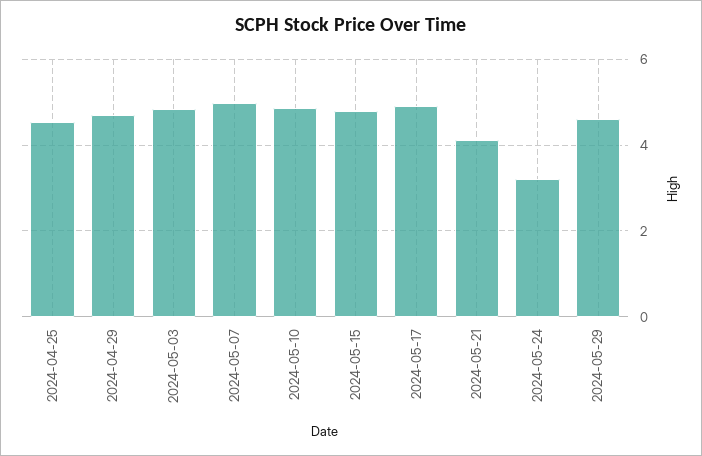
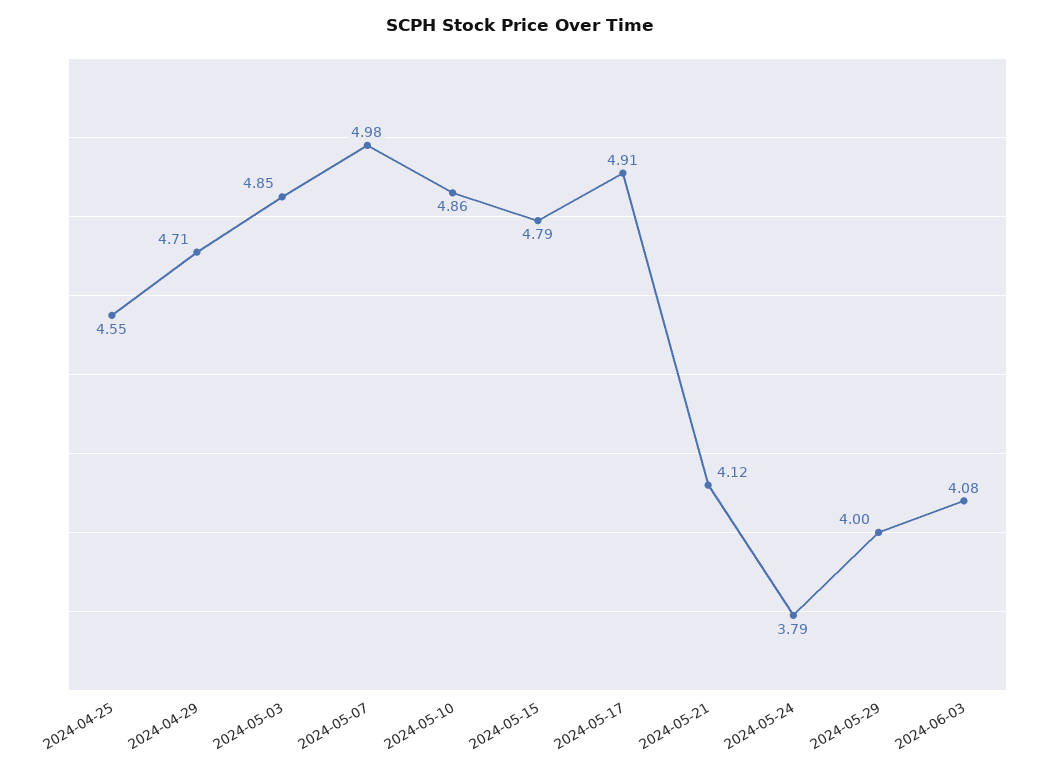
2024-05-24: 3.2 -> 3.79
2024-05-29: 4.6 -> 4
2024-06-03: none -> 4.08

